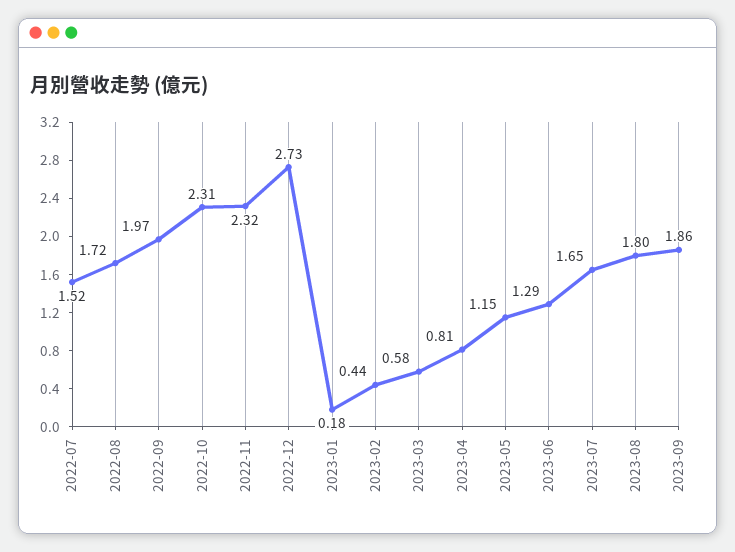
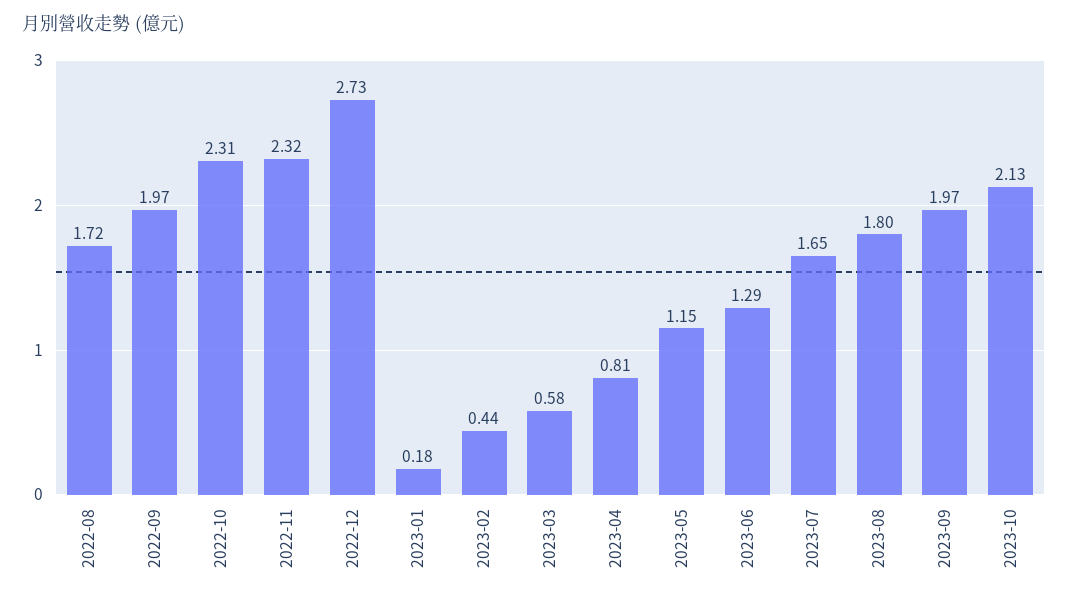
2022-07: 1.52 -> none
2023-09: 1.86 -> 1.97
2023-10: none -> 2.13

